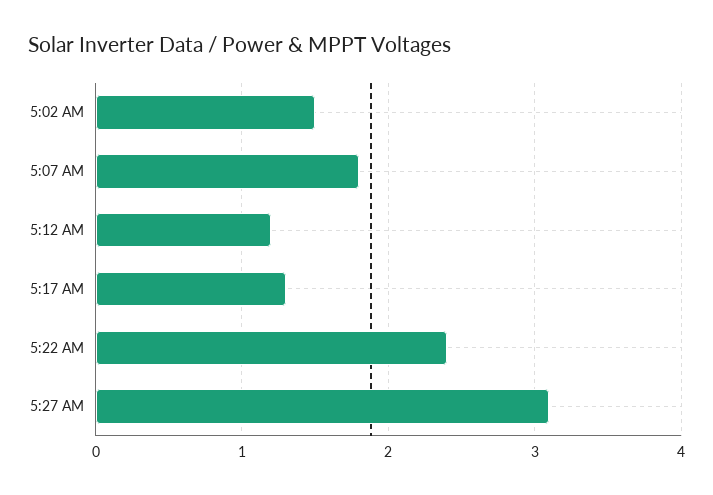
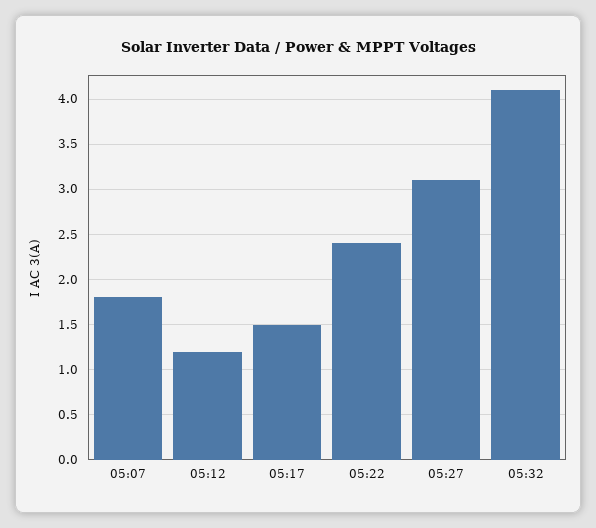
5:02 AM: 1.5 -> none
5:17 AM: 1.3 -> 1.5
05:32: none -> 4.1

